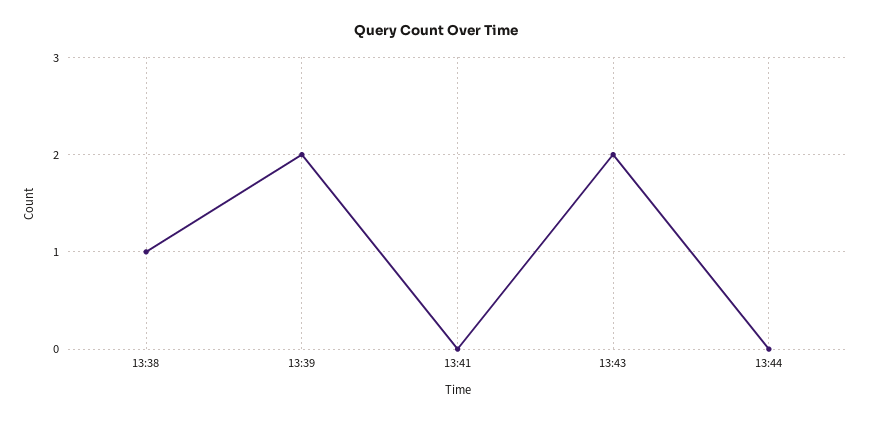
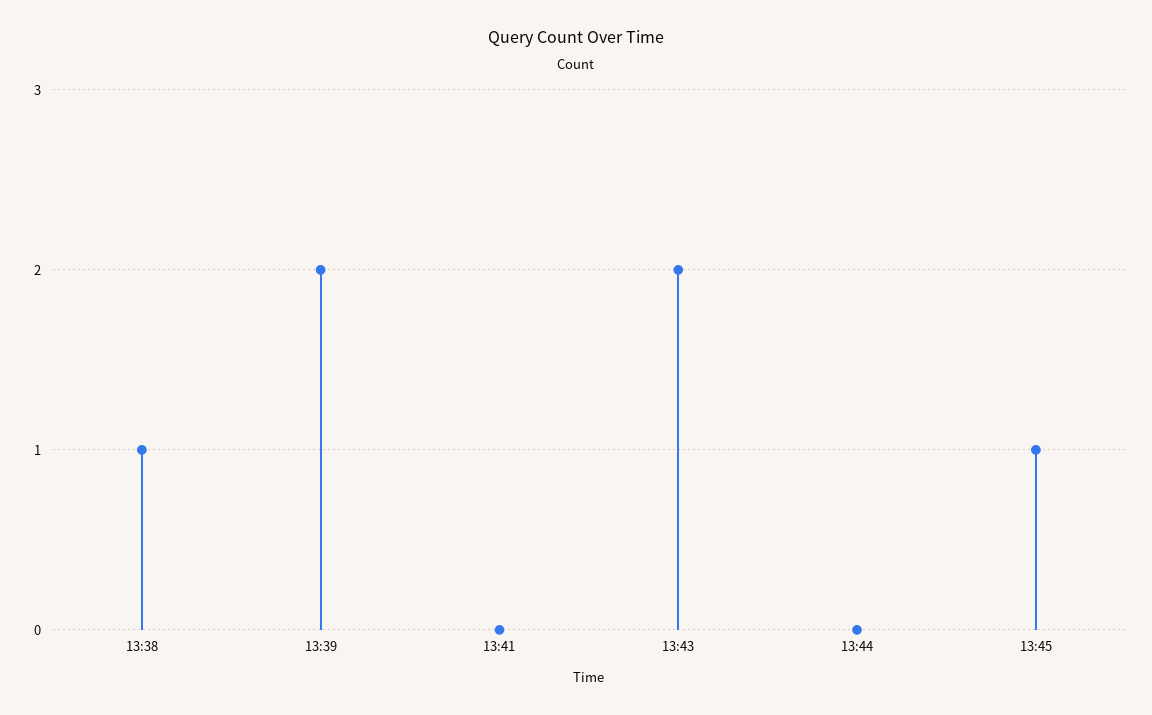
13:45: none -> 1

